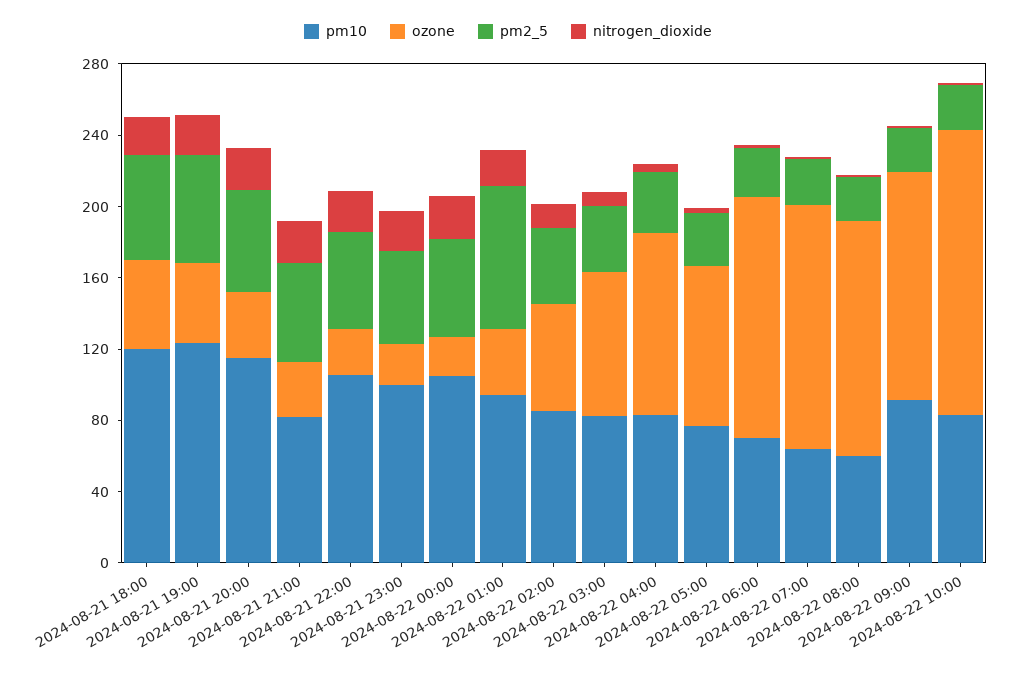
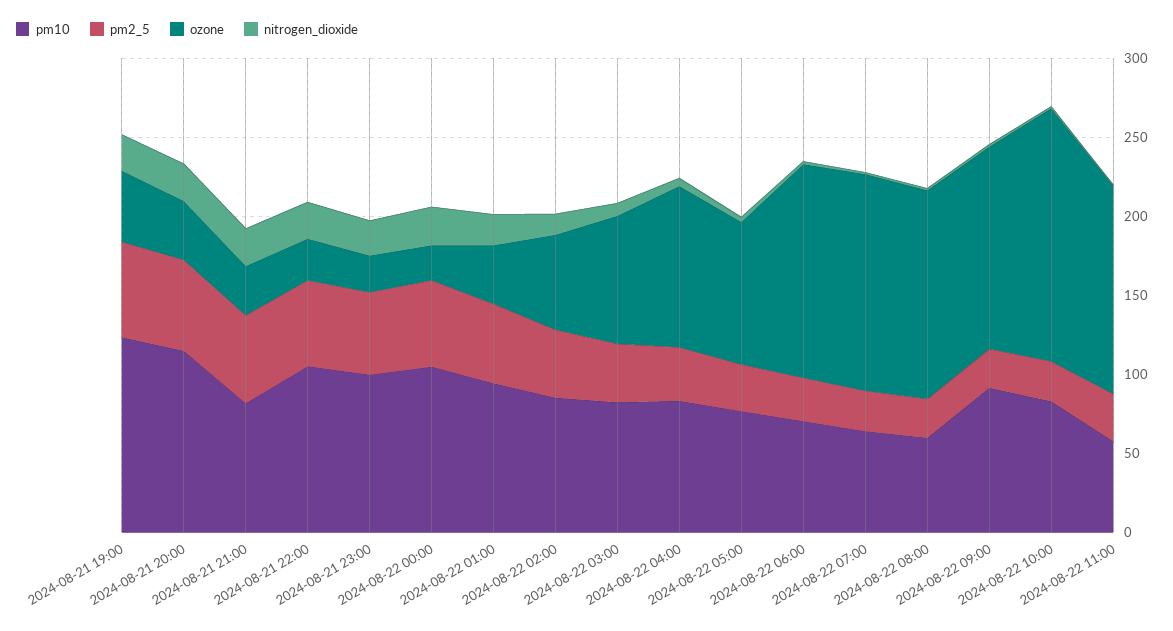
pm10, 2024-08-21 18:00: 120 -> none
ozone, 2024-08-21 18:00: 50 -> none
pm2_5, 2024-08-21 18:00: 60 -> none
nitrogen_dioxide, 2024-08-21 18:00: 20 -> none
pm2_5, 2024-08-22 01:00: 80 -> 50
pm10, 2024-08-22 11:00: none -> 60
pm2_5, 2024-08-22 11:00: none -> 30
ozone, 2024-08-22 11:00: none -> 130
nitrogen_dioxide, 2024-08-22 11:00: none -> 0

